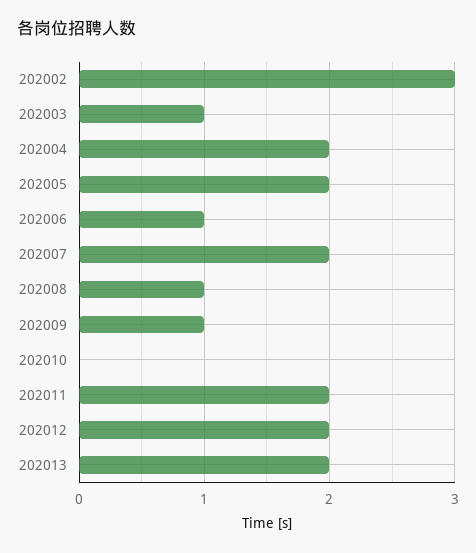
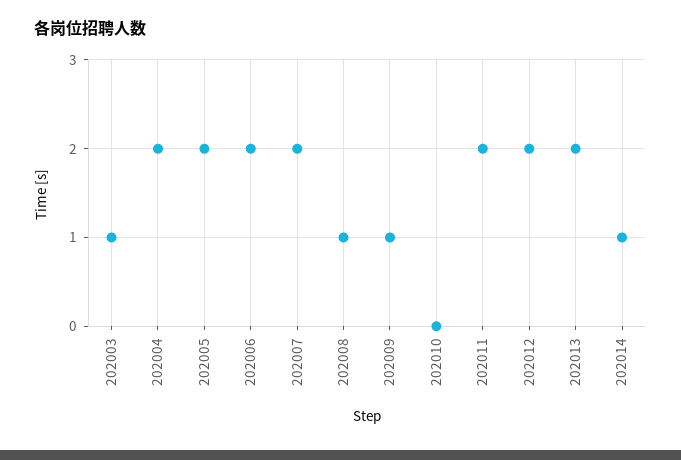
202002: 3 -> none
202006: 1 -> 2
202014: none -> 1

